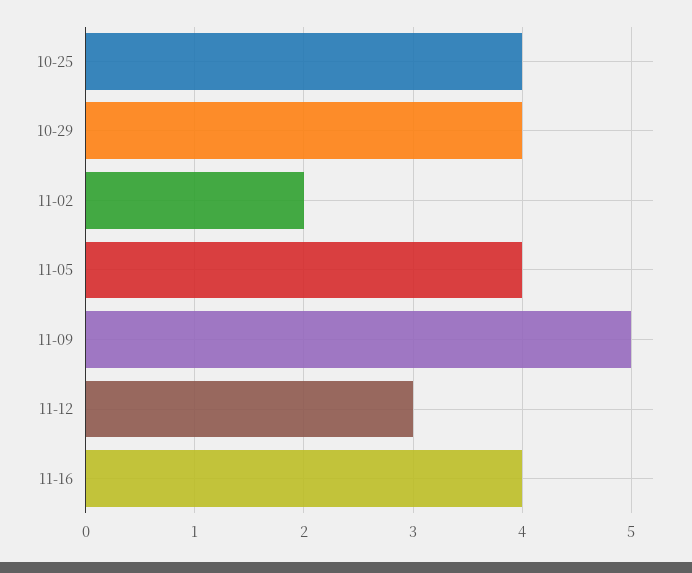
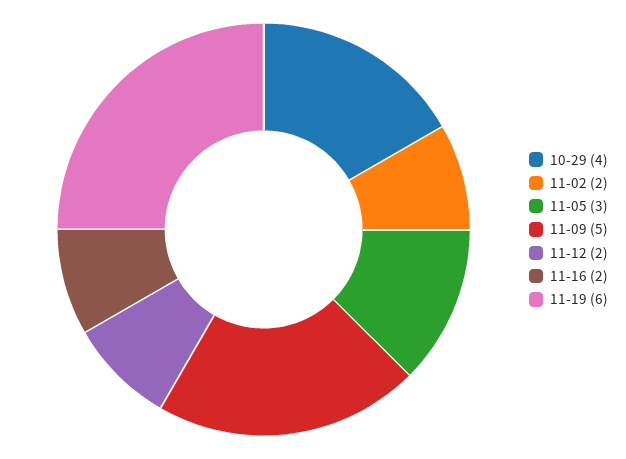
10-25: 4 -> none
11-05: 4 -> 3
11-12: 3 -> 2
11-16: 4 -> 2
11-19: none -> 6

